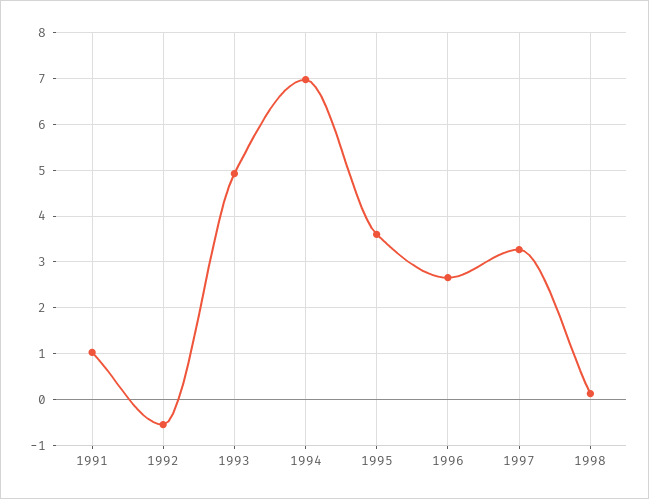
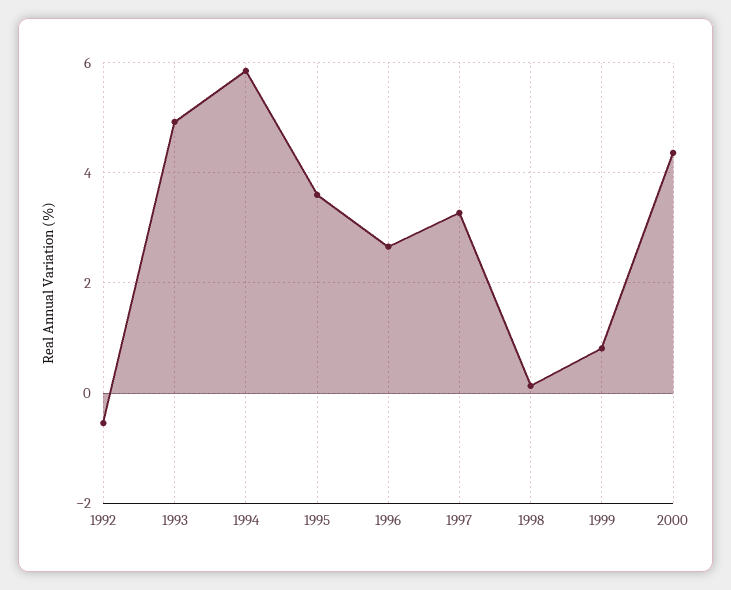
1991: 1 -> none
1994: 7 -> 5.8
1999: none -> 0.8
2000: none -> 4.4

